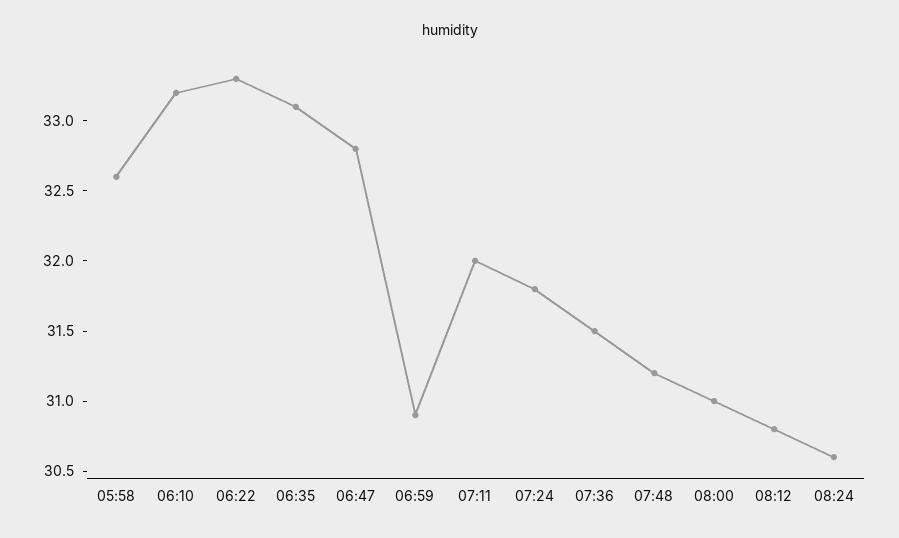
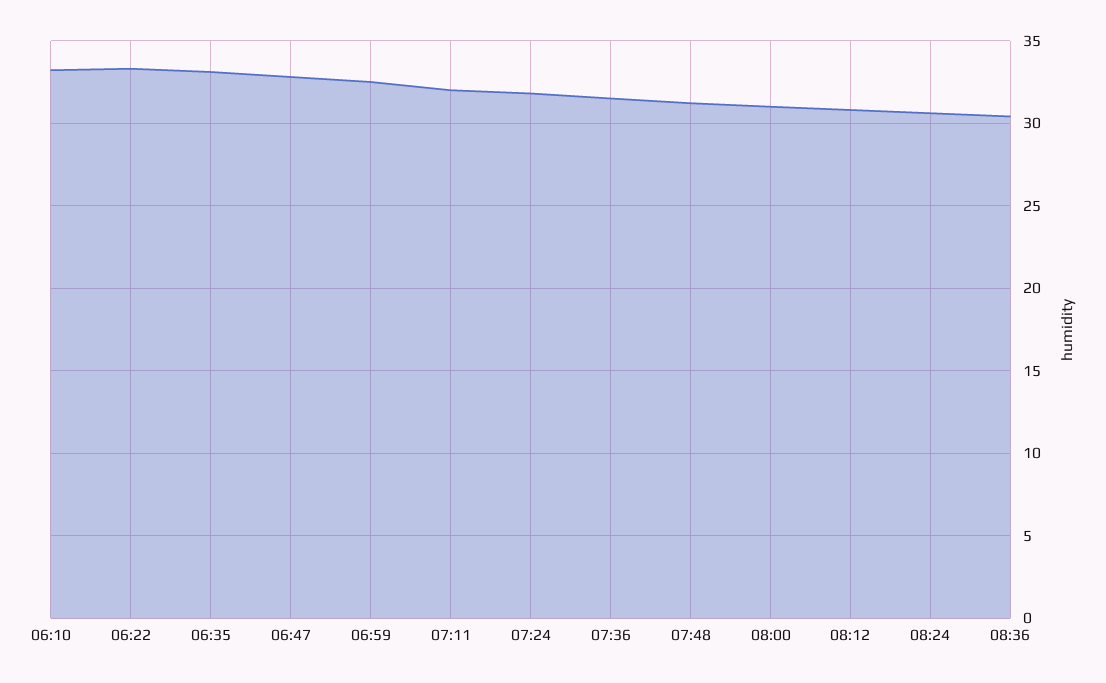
05:58: 32.6 -> none
06:59: 30.9 -> 32.5
08:36: none -> 30.5

